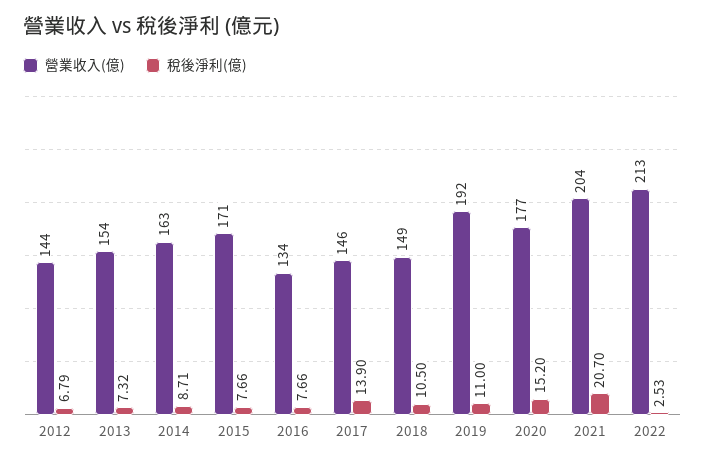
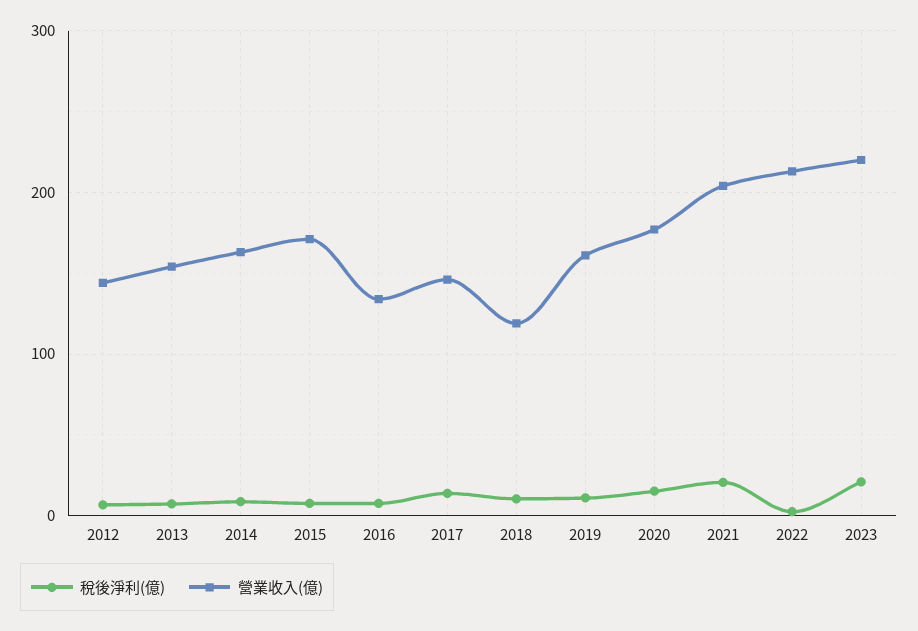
營業收入(億), 2018: 149 -> 120
營業收入(億), 2019: 192 -> 160
稅後淨利(億), 2023: none -> 20
營業收入(億), 2023: none -> 220

